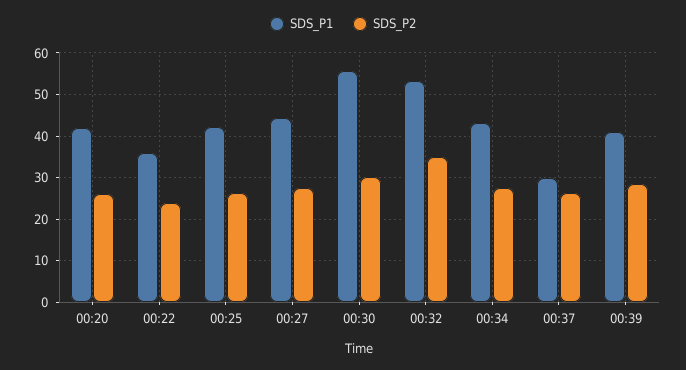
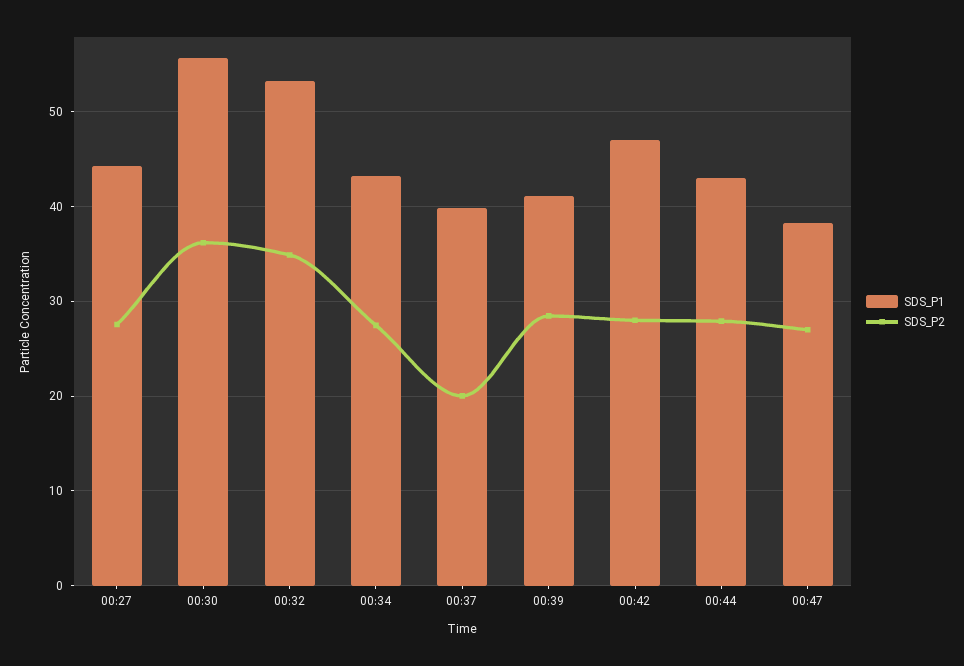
SDS_P1, 00:20: 42 -> none
SDS_P2, 00:20: 26 -> none
SDS_P1, 00:22: 36 -> none
SDS_P2, 00:22: 24 -> none
SDS_P1, 00:25: 42 -> none
SDS_P2, 00:25: 26 -> none
SDS_P2, 00:30: 30 -> 36
SDS_P1, 00:37: 30 -> 40
SDS_P2, 00:37: 26 -> 20
SDS_P1, 00:42: none -> 47
SDS_P2, 00:42: none -> 28
SDS_P1, 00:44: none -> 43
SDS_P2, 00:44: none -> 28
SDS_P1, 00:47: none -> 38
SDS_P2, 00:47: none -> 27

